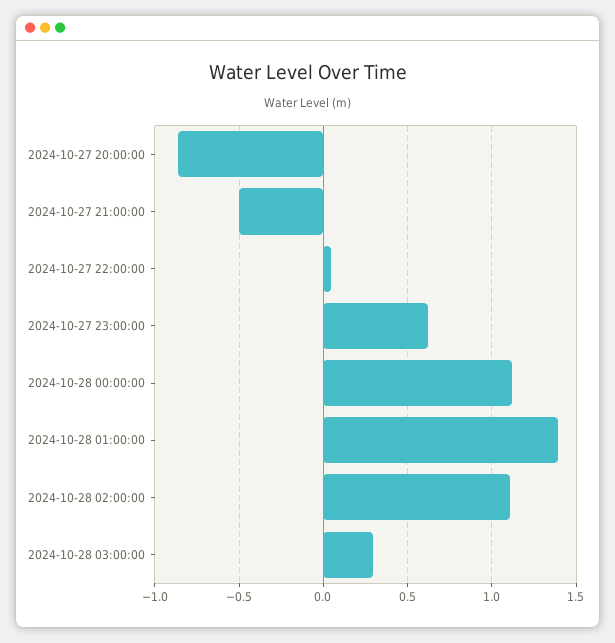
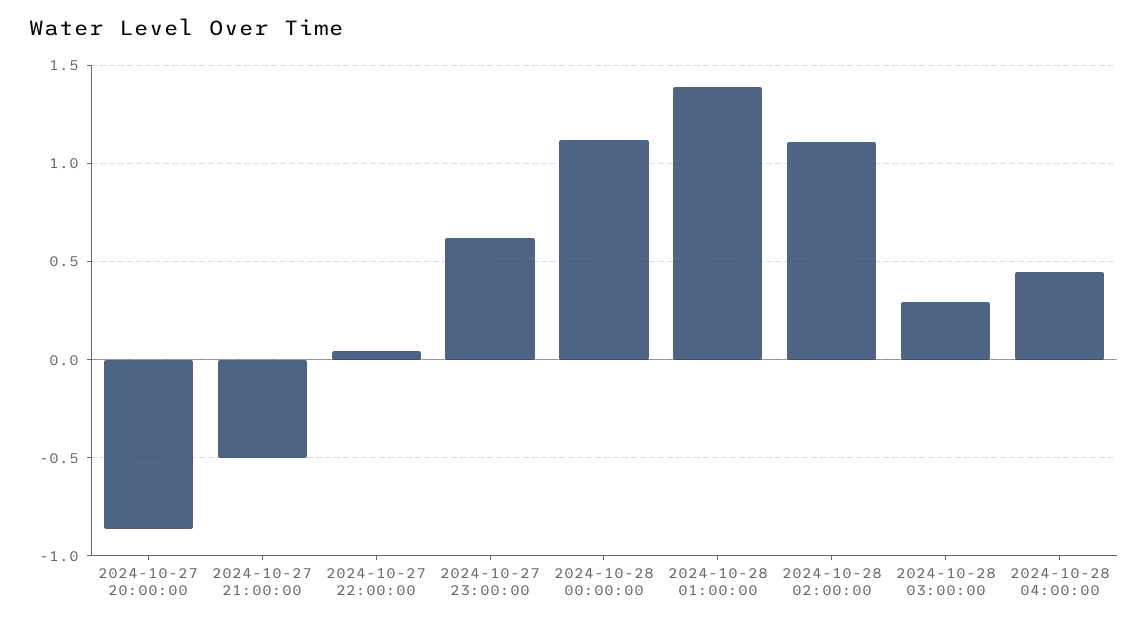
2024-10-28 04:00:00: none -> 0.45

